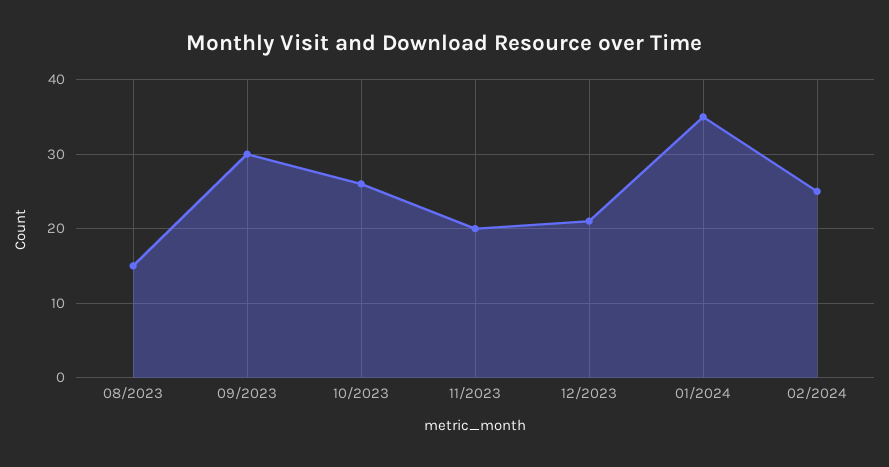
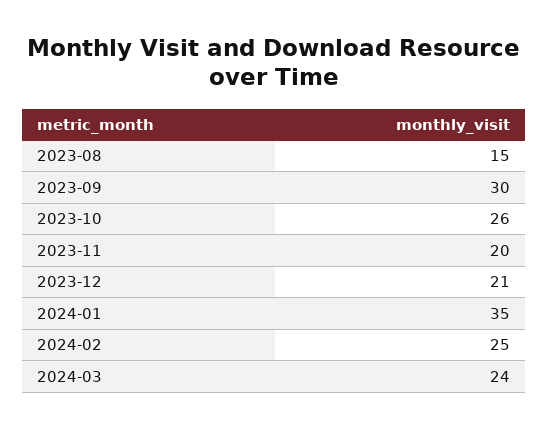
2024-03: none -> 24

